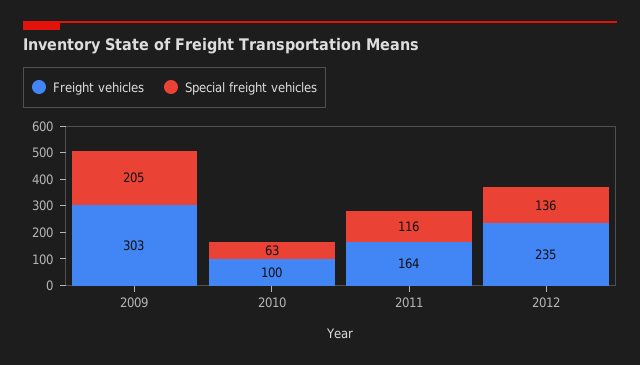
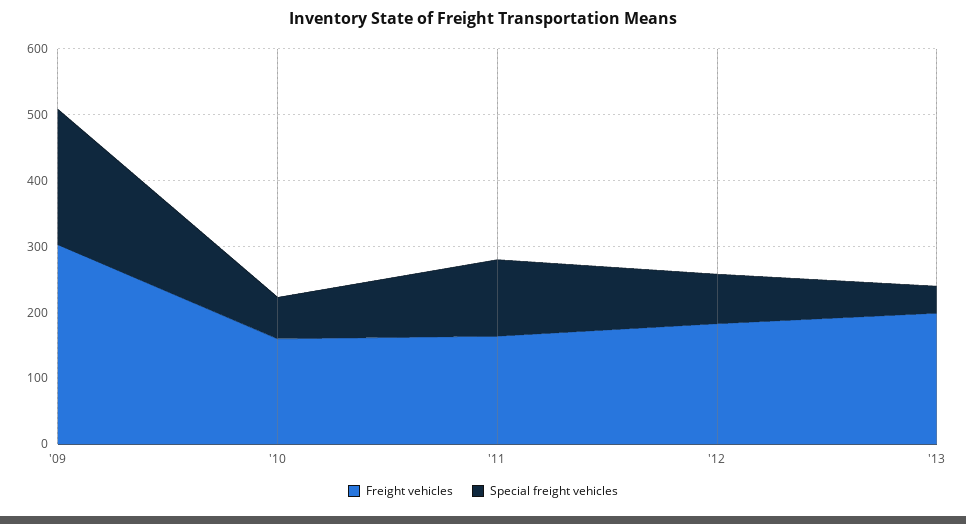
Freight vehicles, 2010: 100 -> 160
Freight vehicles, 2012: 235 -> 180
Special freight vehicles, 2012: 136 -> 80
Freight vehicles, '13: none -> 200
Special freight vehicles, '13: none -> 40

